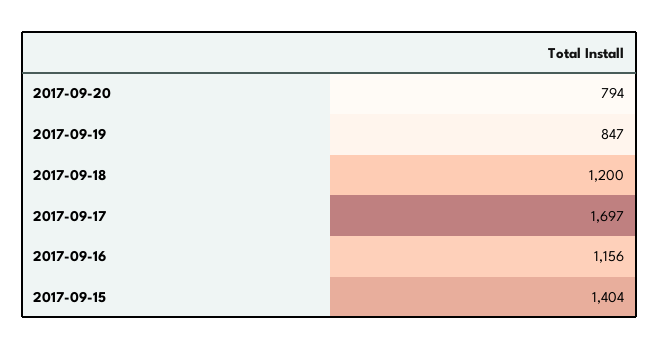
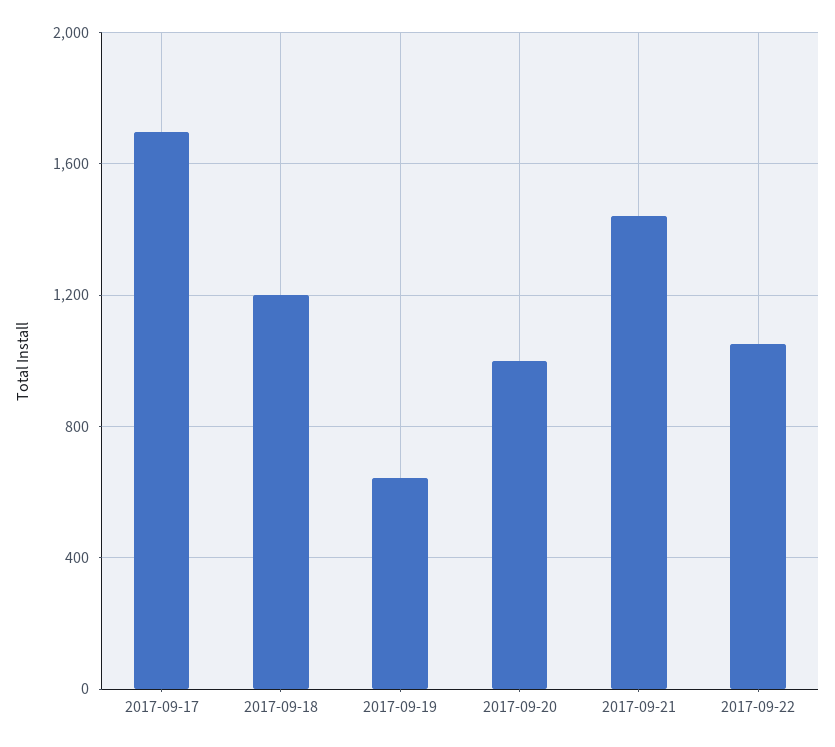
2017-09-20: 794 -> 1000
2017-09-19: 847 -> 650
2017-09-16: 1156 -> none
2017-09-15: 1404 -> none
2017-09-21: none -> 1450
2017-09-22: none -> 1050

